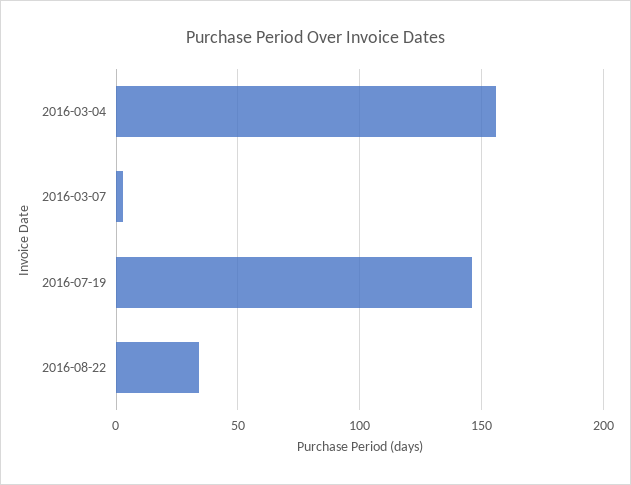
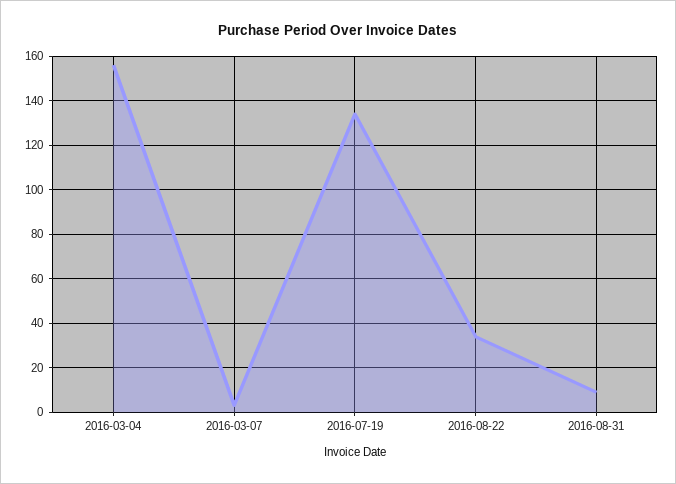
2016-07-19: 145 -> 135
2016-08-31: none -> 10

